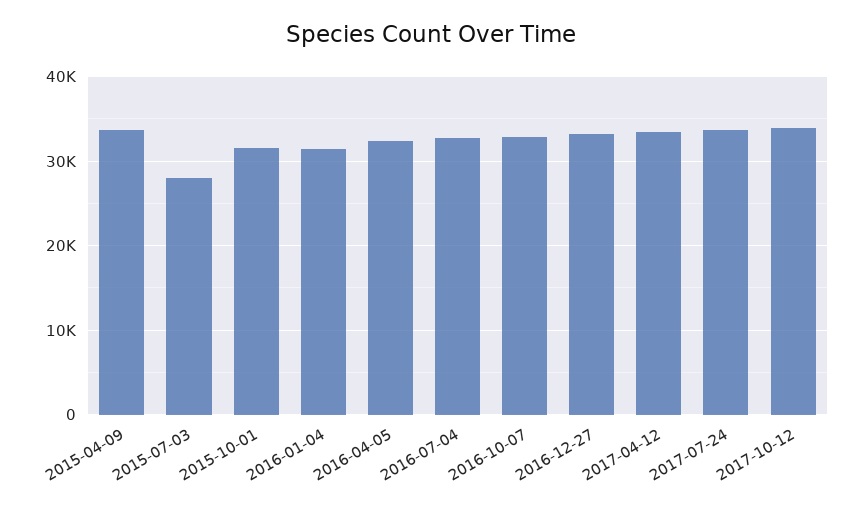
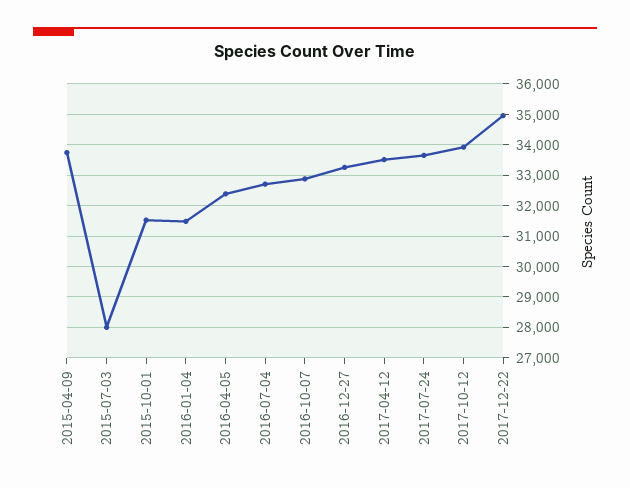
2017-12-22: none -> 35000

